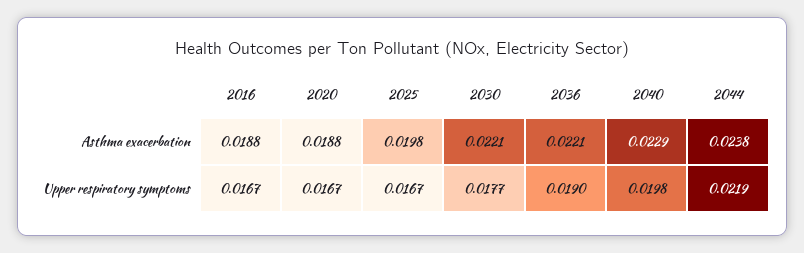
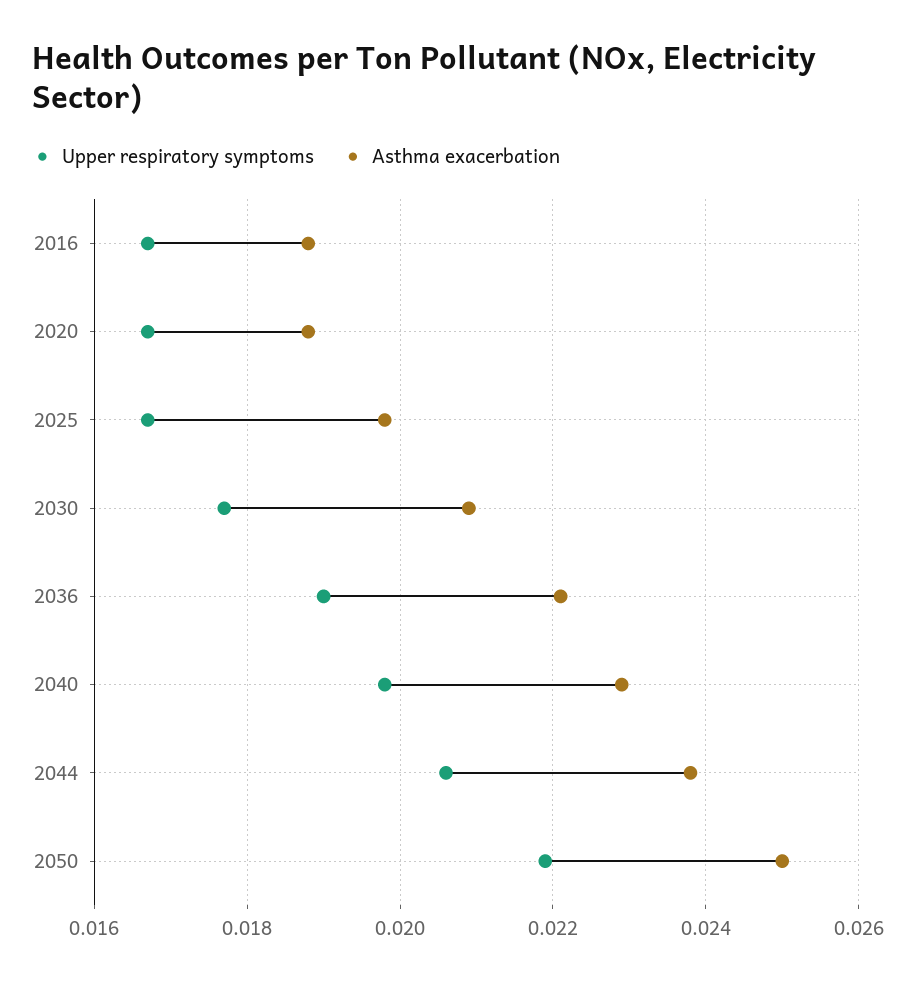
Asthma exacerbation, 2030: 0.0221 -> 0.021
Upper respiratory symptoms, 2044: 0.0219 -> 0.0205
Upper respiratory symptoms, 2050: none -> 0.022
Asthma exacerbation, 2050: none -> 0.025

